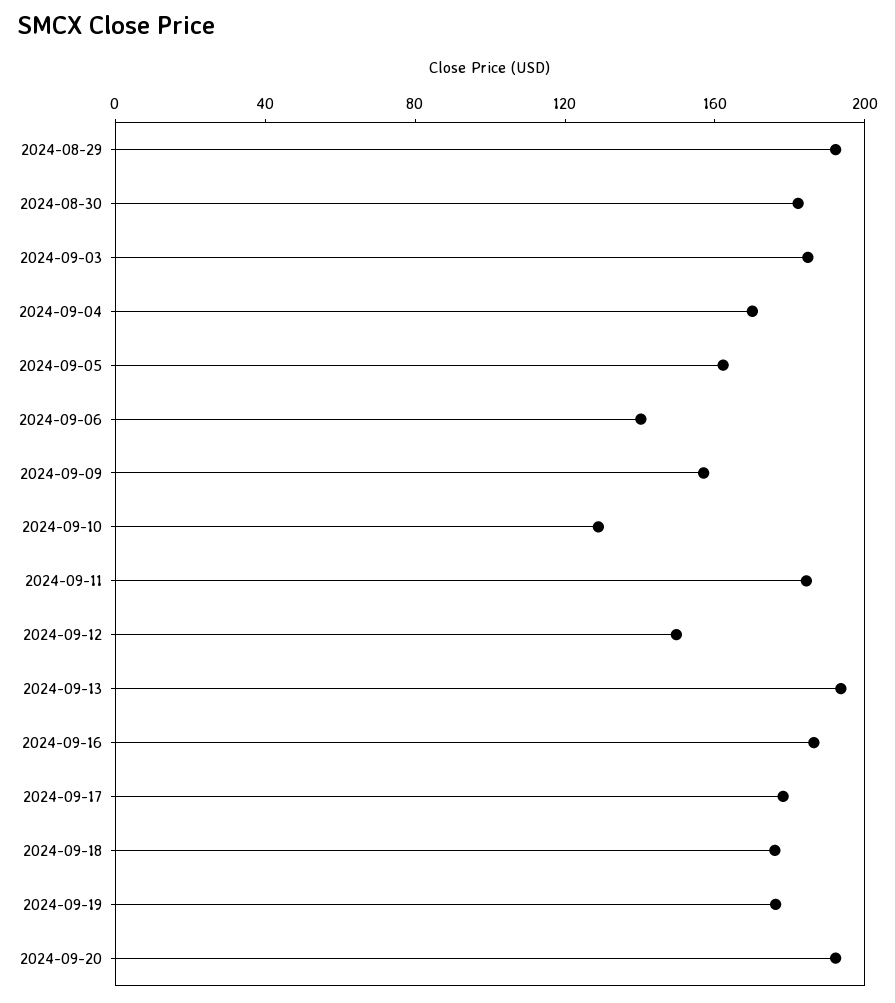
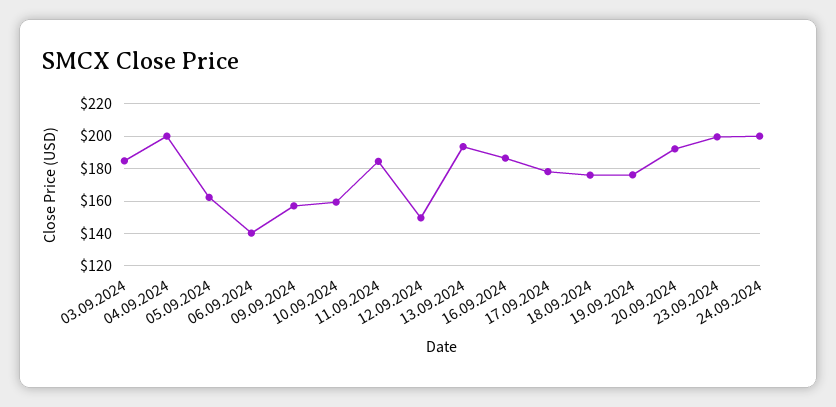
2024-08-29: 190 -> none
2024-08-30: 180 -> none
2024-09-04: 170 -> 200
2024-09-10: 130 -> 160
23.09.2024: none -> 200
24.09.2024: none -> 200

